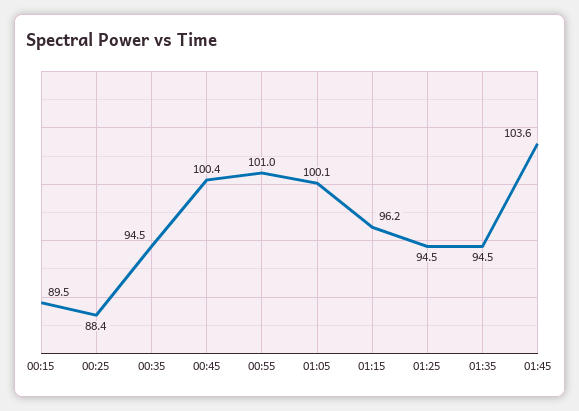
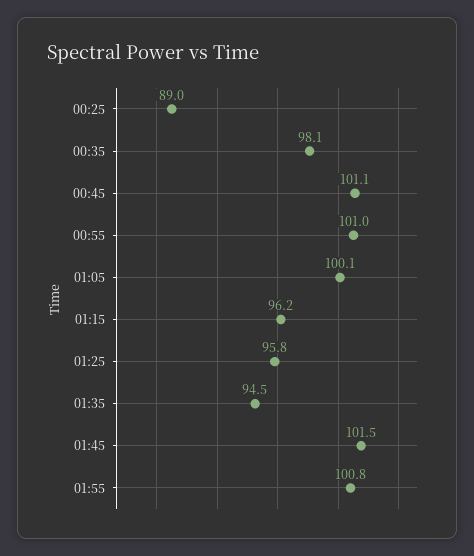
00:15: 89.5 -> none
00:25: 88.4 -> 89
00:35: 94.5 -> 98.1
00:45: 100.4 -> 101.1
01:25: 94.5 -> 95.8
01:45: 103.6 -> 101.5
01:55: none -> 100.8

